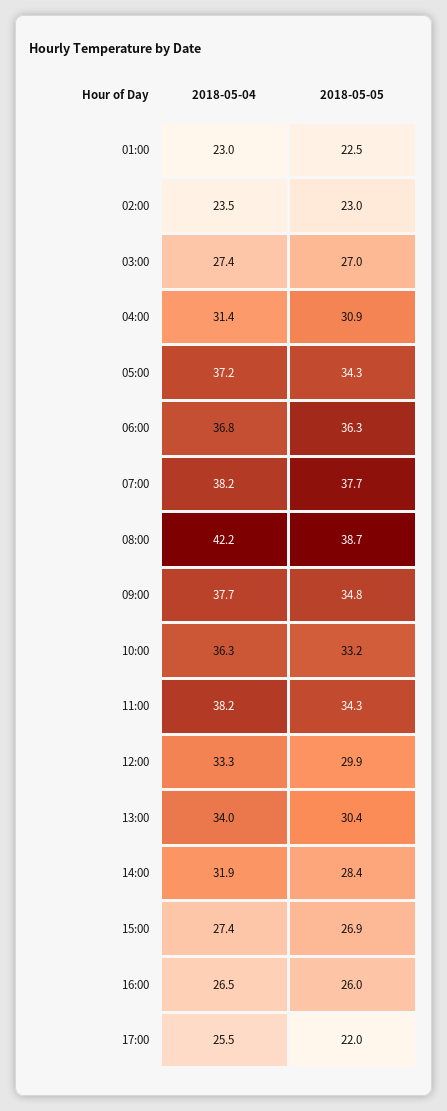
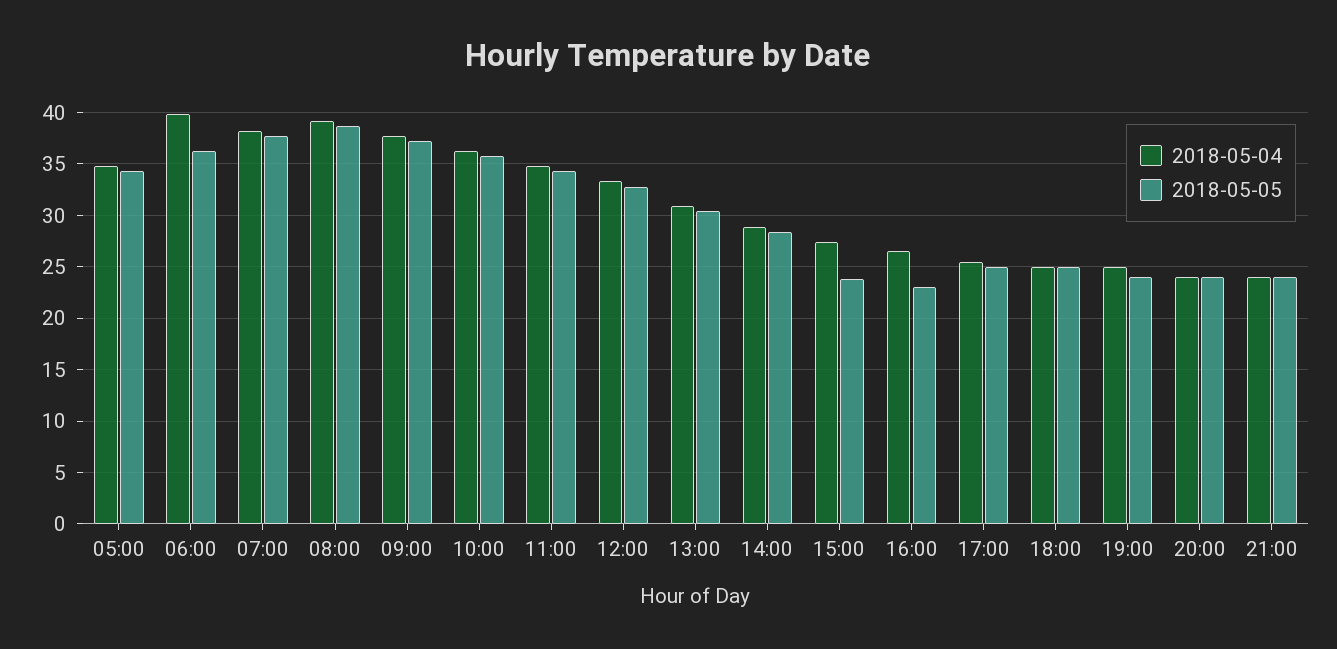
2018-05-04, 01:00: 23 -> none
2018-05-05, 01:00: 22.5 -> none
2018-05-04, 02:00: 23.5 -> none
2018-05-05, 02:00: 23 -> none
2018-05-04, 03:00: 27.4 -> none
2018-05-05, 03:00: 27 -> none
2018-05-04, 04:00: 31.4 -> none
2018-05-05, 04:00: 30.9 -> none
2018-05-04, 05:00: 37.2 -> 35
2018-05-04, 06:00: 36.8 -> 40
2018-05-04, 08:00: 42.2 -> 39
2018-05-05, 09:00: 34.8 -> 37
2018-05-05, 10:00: 33.2 -> 36
2018-05-04, 11:00: 38.2 -> 35
2018-05-05, 12:00: 29.9 -> 33
2018-05-04, 13:00: 34 -> 31
2018-05-04, 14:00: 31.9 -> 29
2018-05-05, 15:00: 26.9 -> 24
2018-05-05, 16:00: 26 -> 23
2018-05-05, 17:00: 22 -> 25
2018-05-04, 18:00: none -> 25
2018-05-05, 18:00: none -> 25
2018-05-04, 19:00: none -> 25
2018-05-05, 19:00: none -> 24
2018-05-04, 20:00: none -> 24
2018-05-05, 20:00: none -> 24
2018-05-04, 21:00: none -> 24
2018-05-05, 21:00: none -> 24

